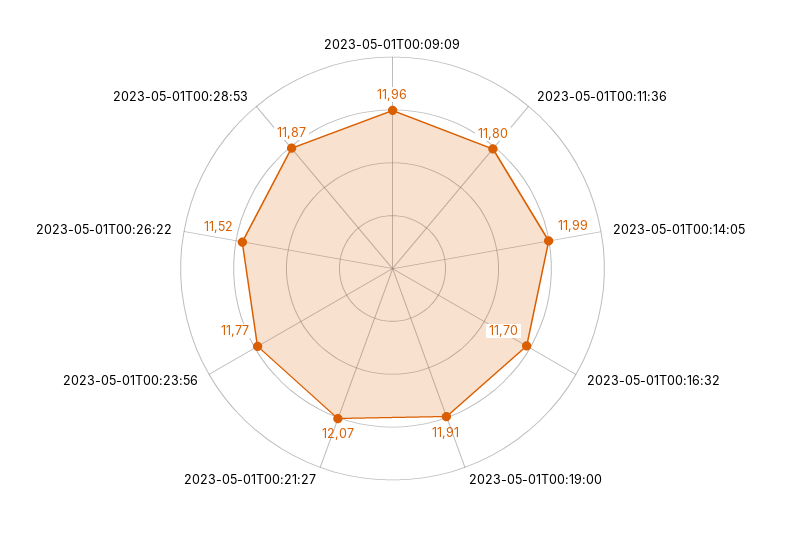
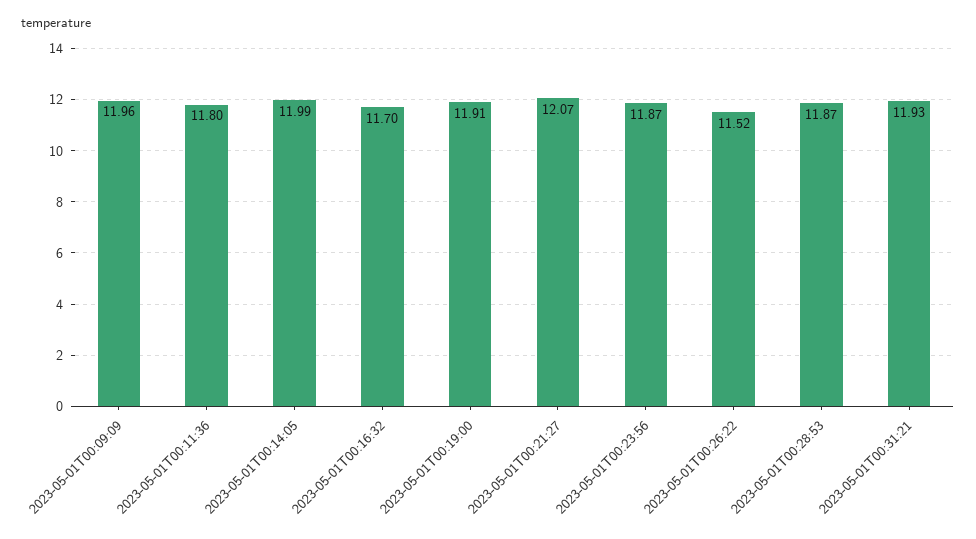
2023-05-01T00:23:56: 11.77 -> 11.87
2023-05-01T00:31:21: none -> 11.93

